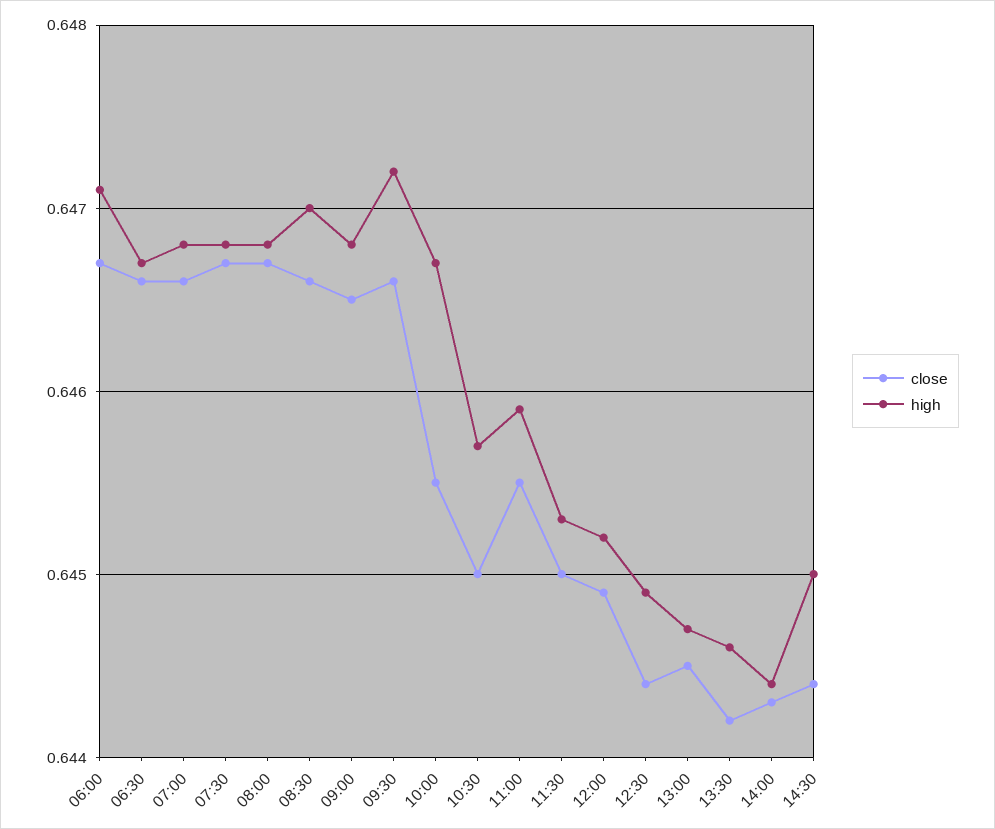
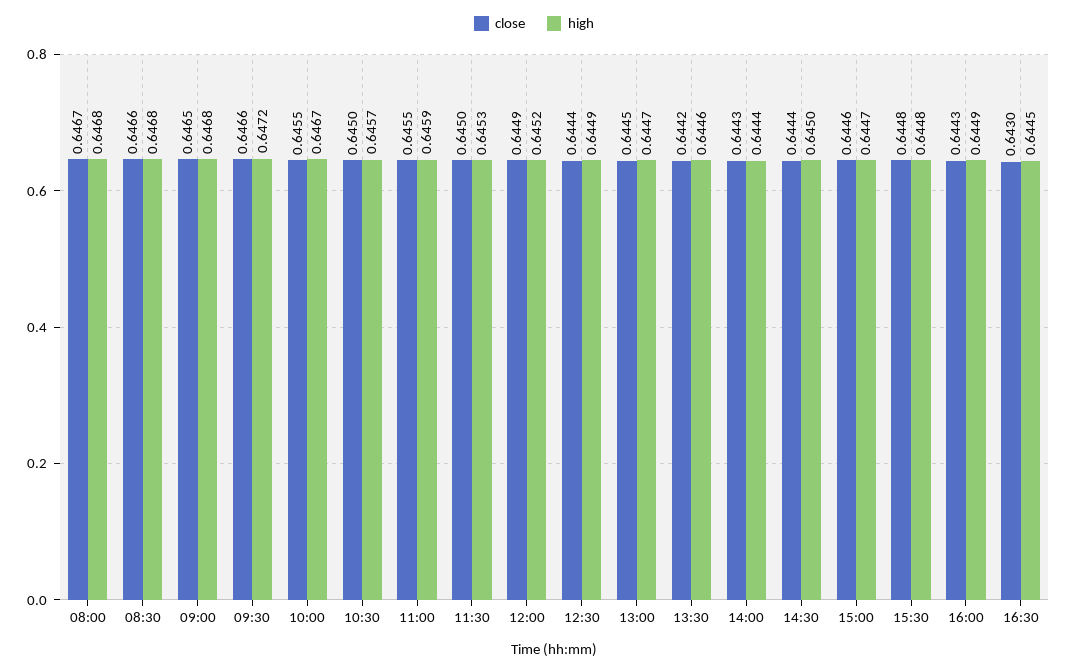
close, 06:00: 0.6467 -> none
high, 06:00: 0.6471 -> none
close, 06:30: 0.6466 -> none
high, 06:30: 0.6467 -> none
close, 07:00: 0.6466 -> none
high, 07:00: 0.6468 -> none
close, 07:30: 0.6467 -> none
high, 07:30: 0.6468 -> none
high, 08:30: 0.647 -> 0.6468
close, 15:00: none -> 0.6446
high, 15:00: none -> 0.6447
close, 15:30: none -> 0.6448
high, 15:30: none -> 0.6448
close, 16:00: none -> 0.6443
high, 16:00: none -> 0.6449
close, 16:30: none -> 0.643
high, 16:30: none -> 0.6445

